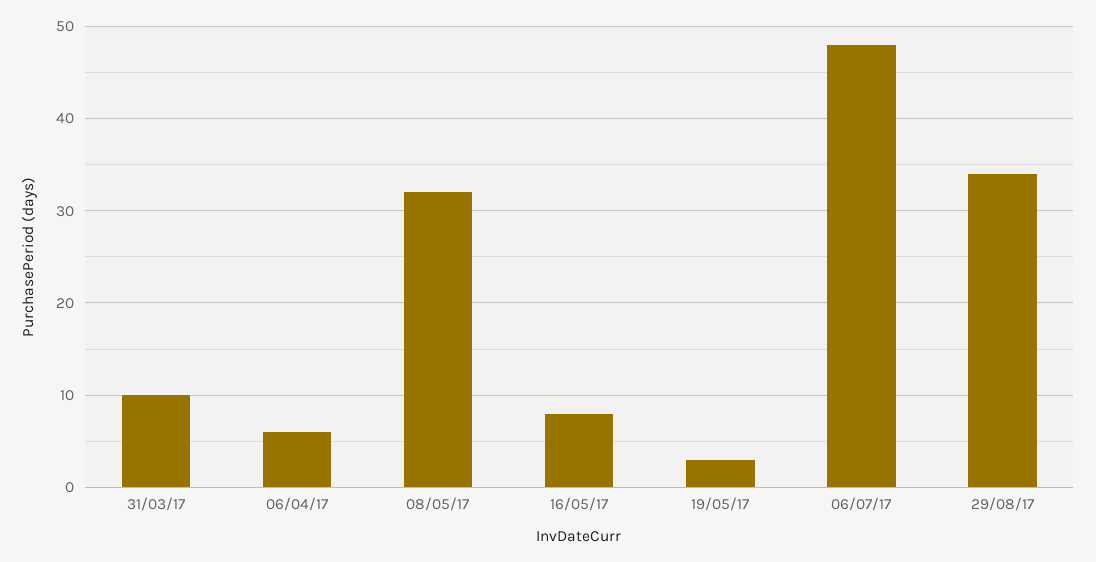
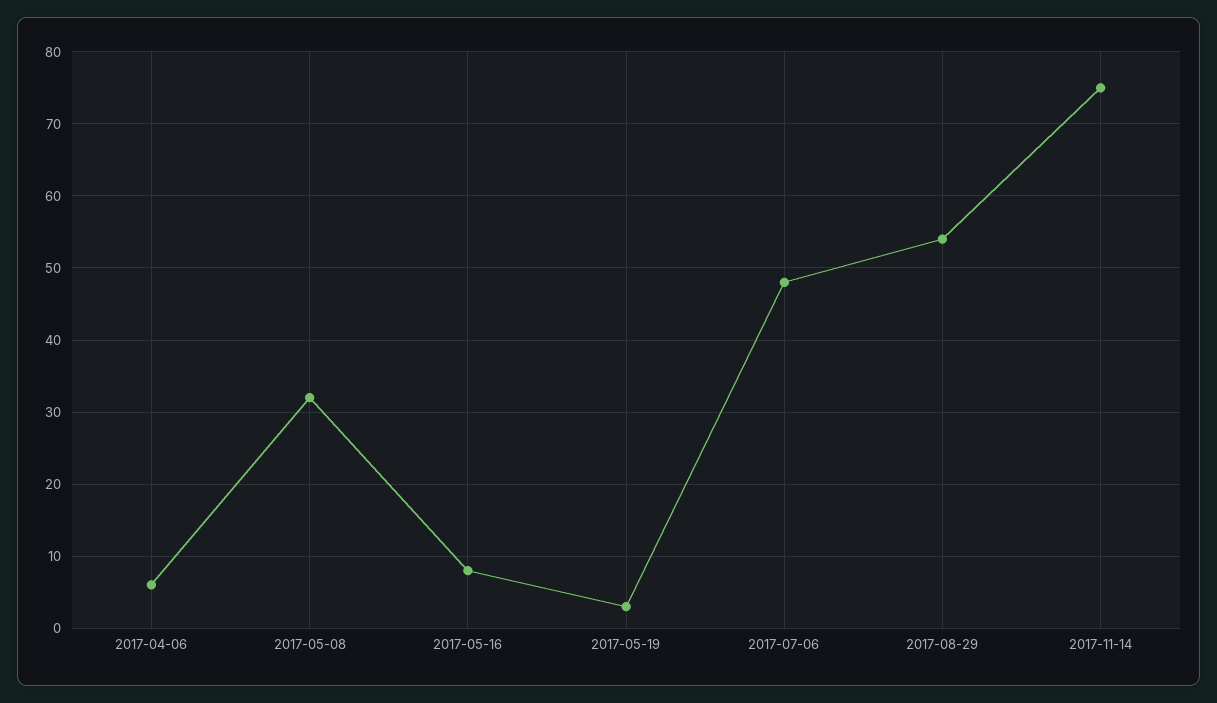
31/03/17: 10 -> none
29/08/17: 34 -> 54
2017-11-14: none -> 75

